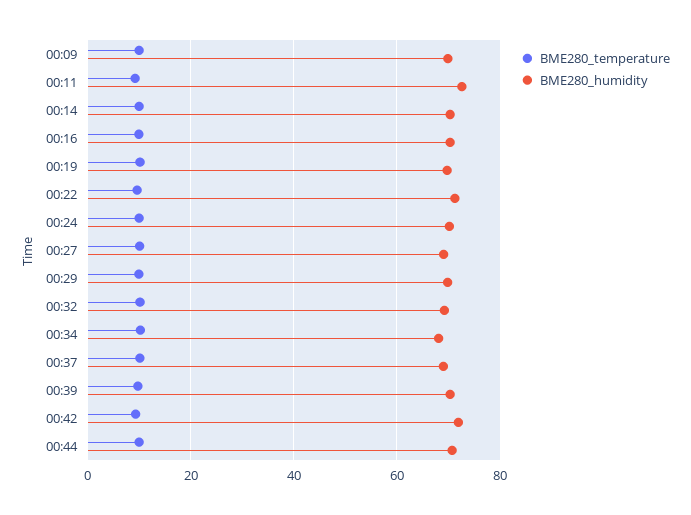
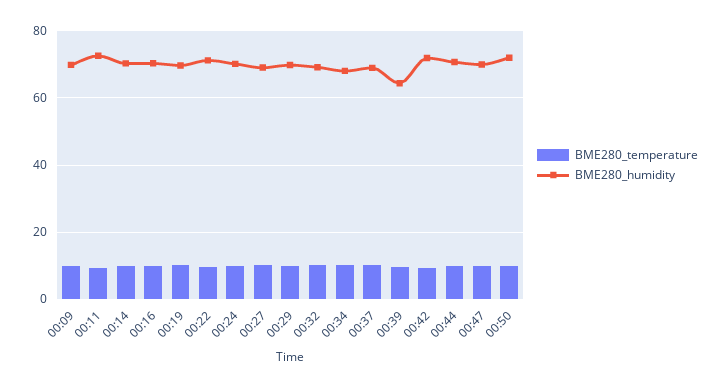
BME280_humidity, 00:39: 70 -> 64
BME280_temperature, 00:47: none -> 10
BME280_humidity, 00:47: none -> 70
BME280_temperature, 00:50: none -> 10
BME280_humidity, 00:50: none -> 72

